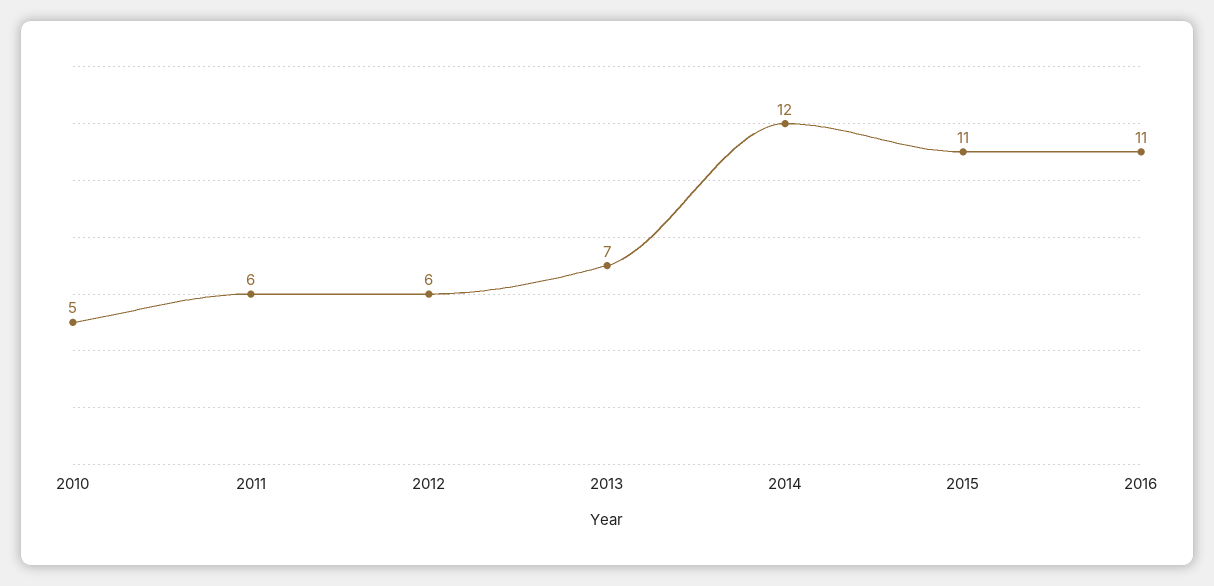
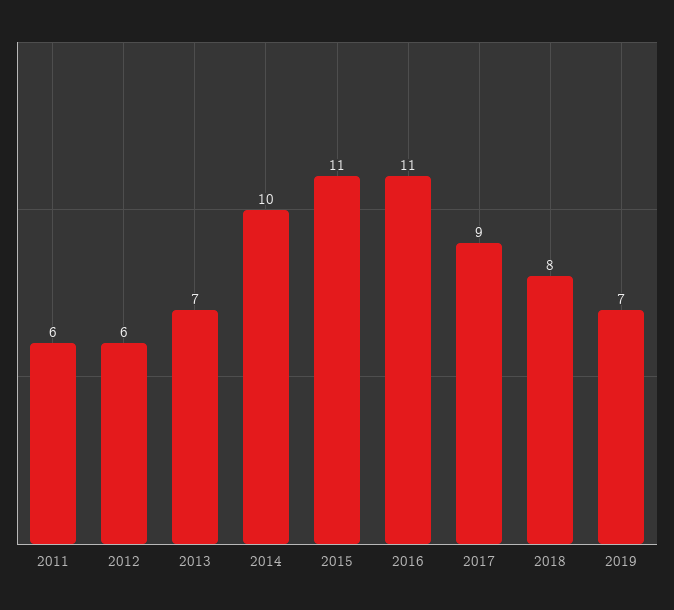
2010: 5 -> none
2014: 12 -> 10
2017: none -> 9
2018: none -> 8
2019: none -> 7

